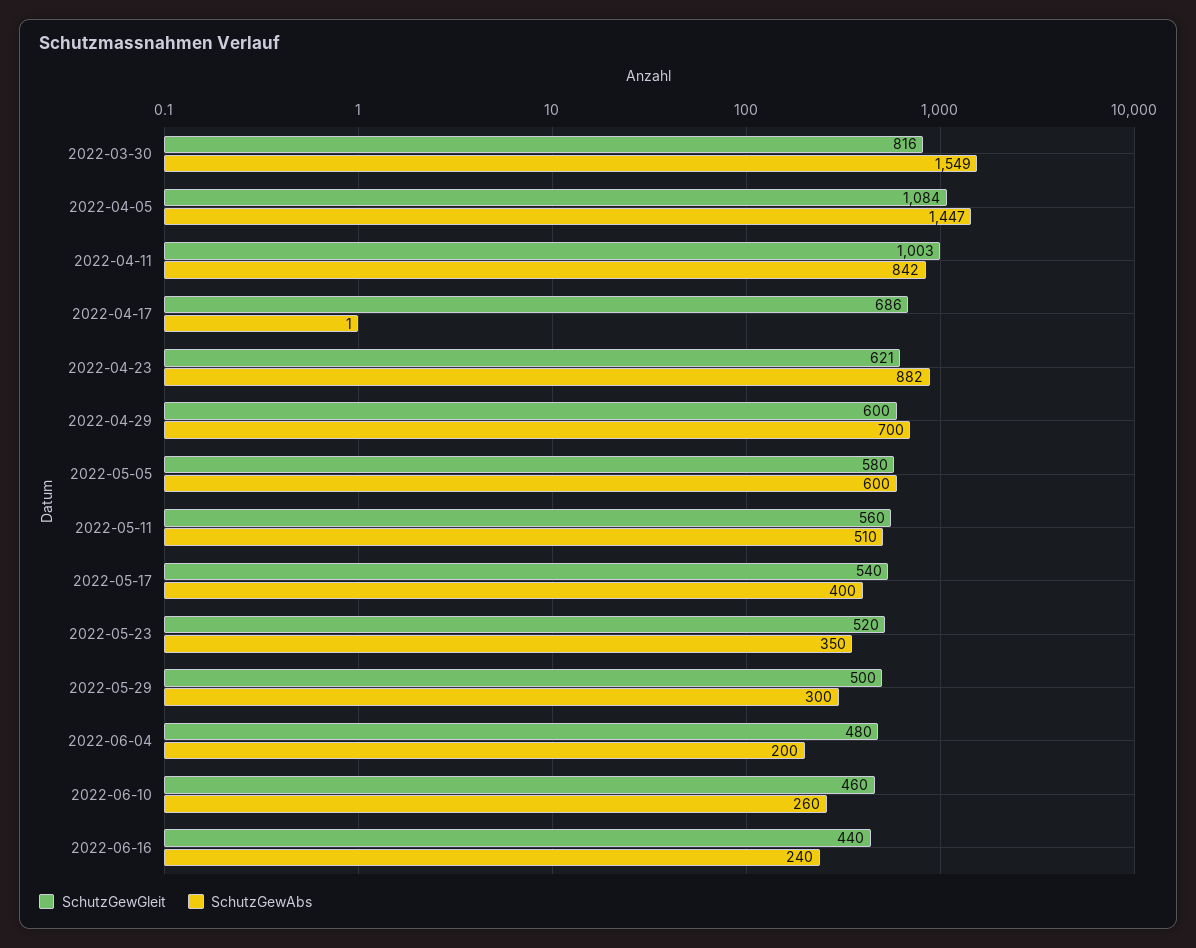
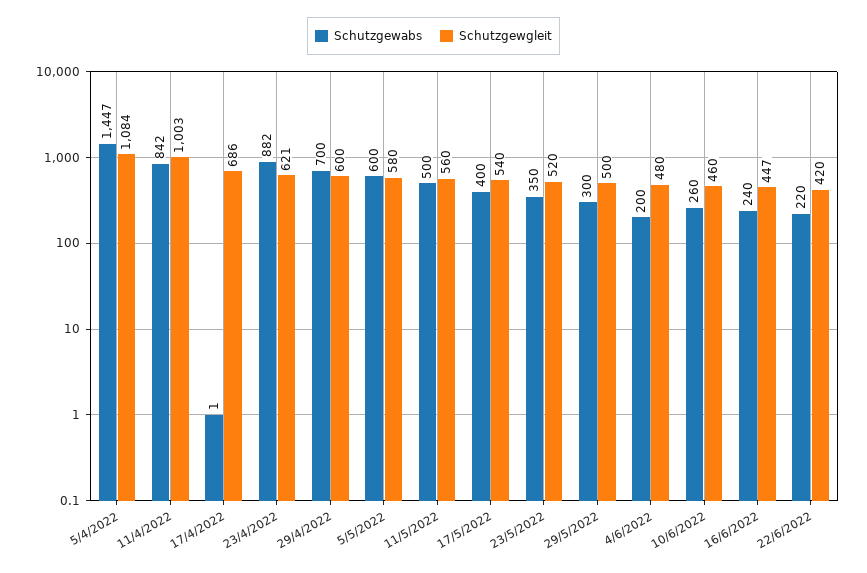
SchutzGewGleit, 2022-03-30: 816 -> none
SchutzGewAbs, 2022-03-30: 1549 -> none
SchutzGewAbs, 2022-05-11: 510 -> 500
SchutzGewGleit, 2022-06-16: 440 -> 447
SchutzGewAbs, 22/6/2022: none -> 220
SchutzGewGleit, 22/6/2022: none -> 420

